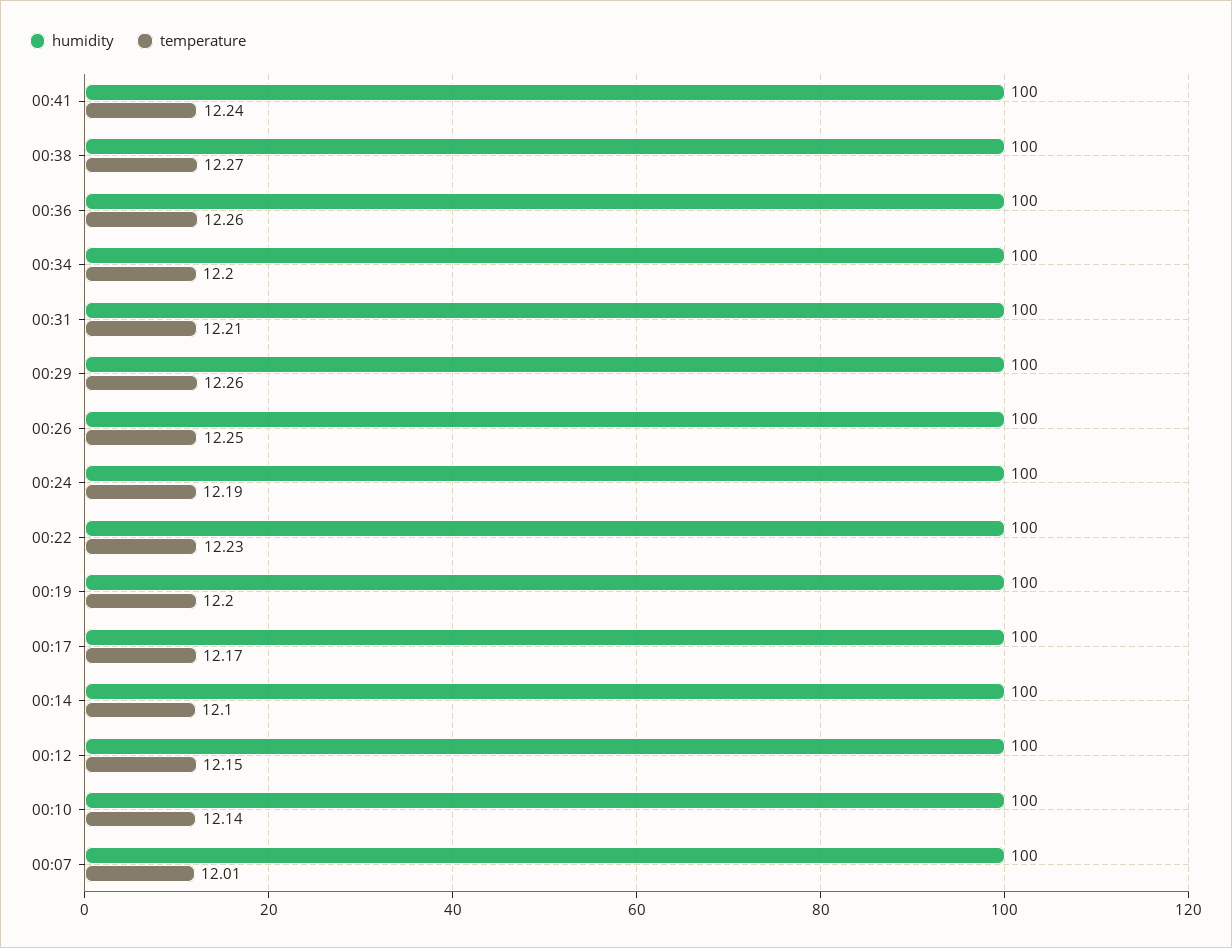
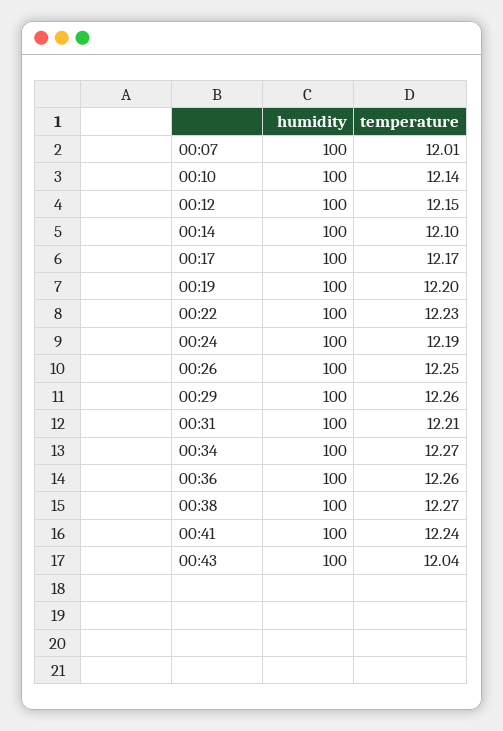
temperature, 00:34: 12.2 -> 12.27
humidity, 00:43: none -> 100
temperature, 00:43: none -> 12.04

